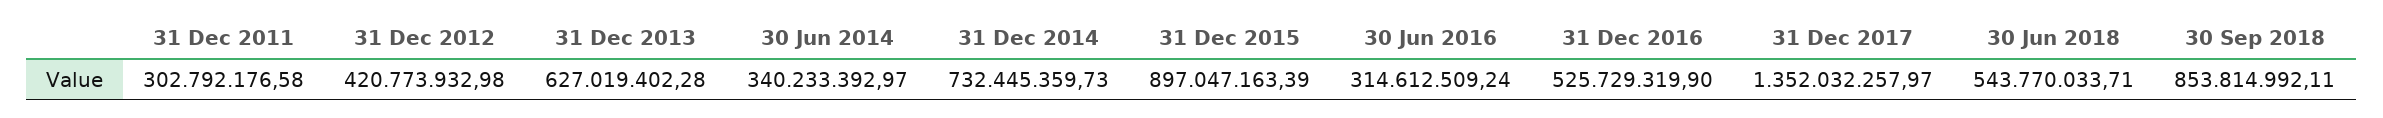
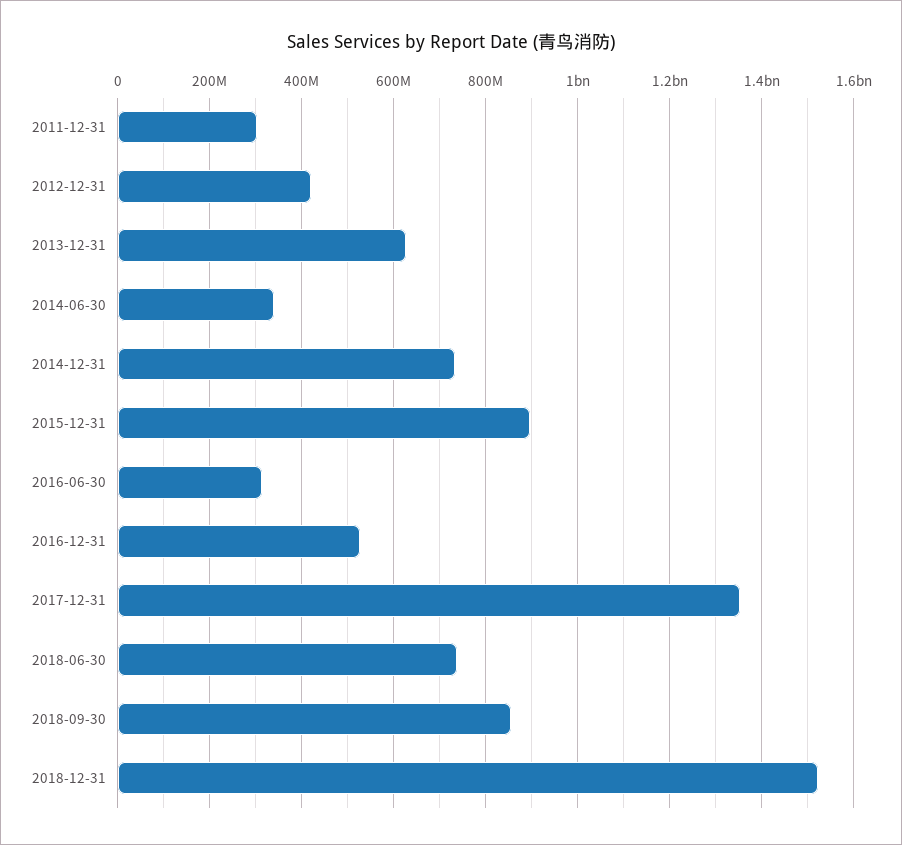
30 Jun 2018: 543770033.71 -> 740000000
2018-12-31: none -> 1520000000

